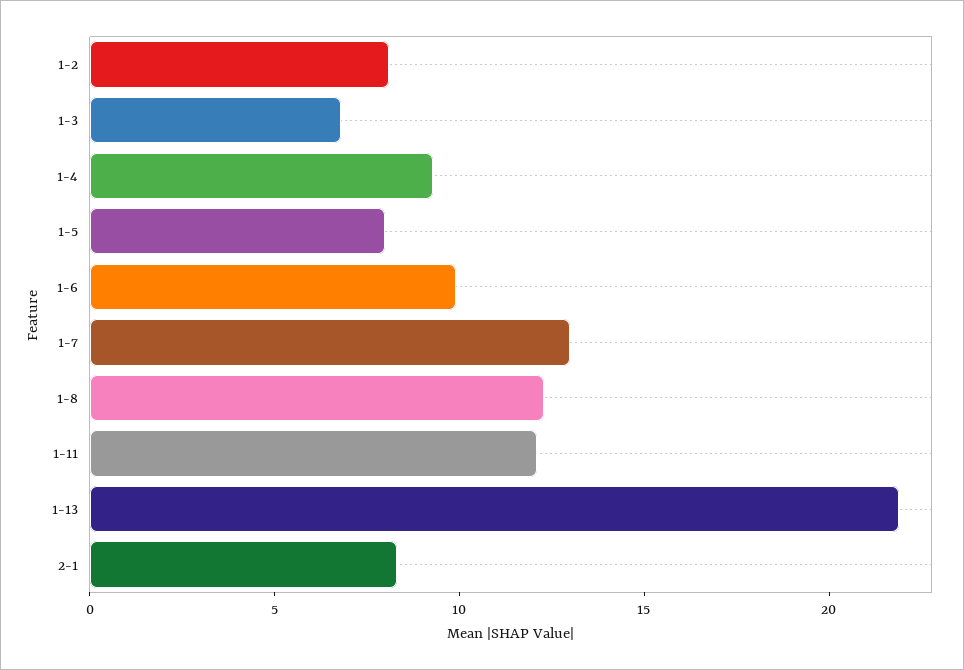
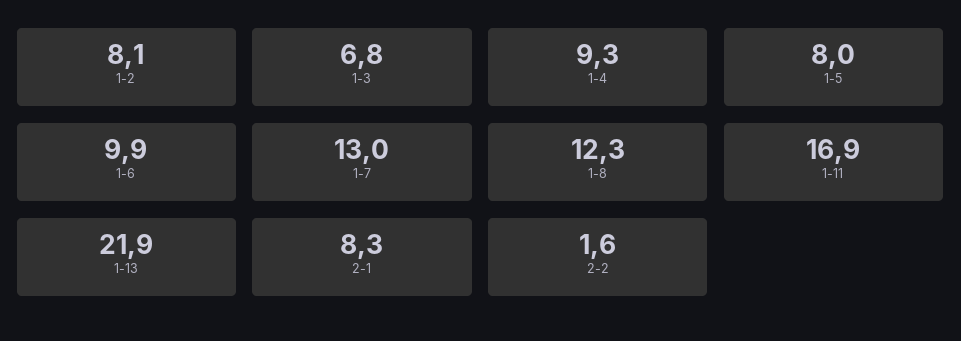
1-11: 12 -> 16.9
2-2: none -> 1.6

